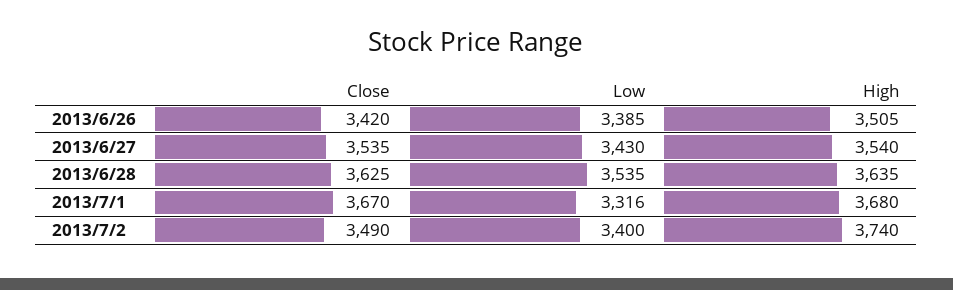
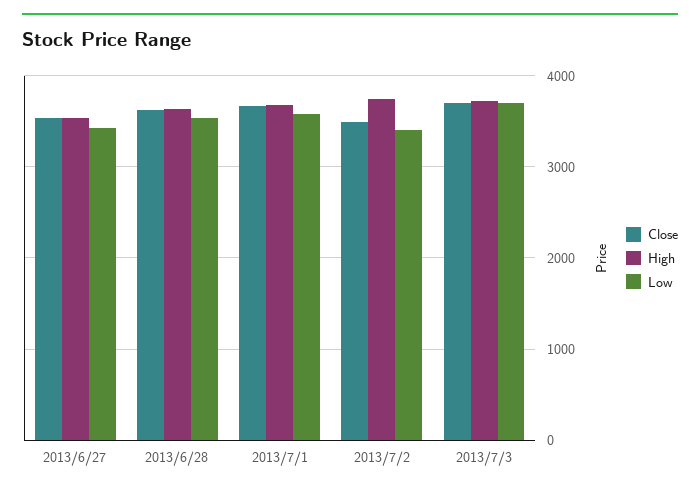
Close, 2013/6/26: 3420 -> none
Low, 2013/6/26: 3385 -> none
High, 2013/6/26: 3505 -> none
Low, 2013/7/1: 3316 -> 3600
Close, 2013/7/3: none -> 3700
High, 2013/7/3: none -> 3700
Low, 2013/7/3: none -> 3700

